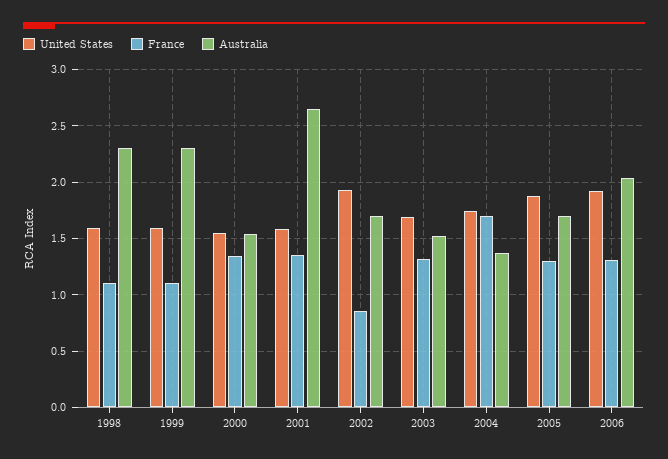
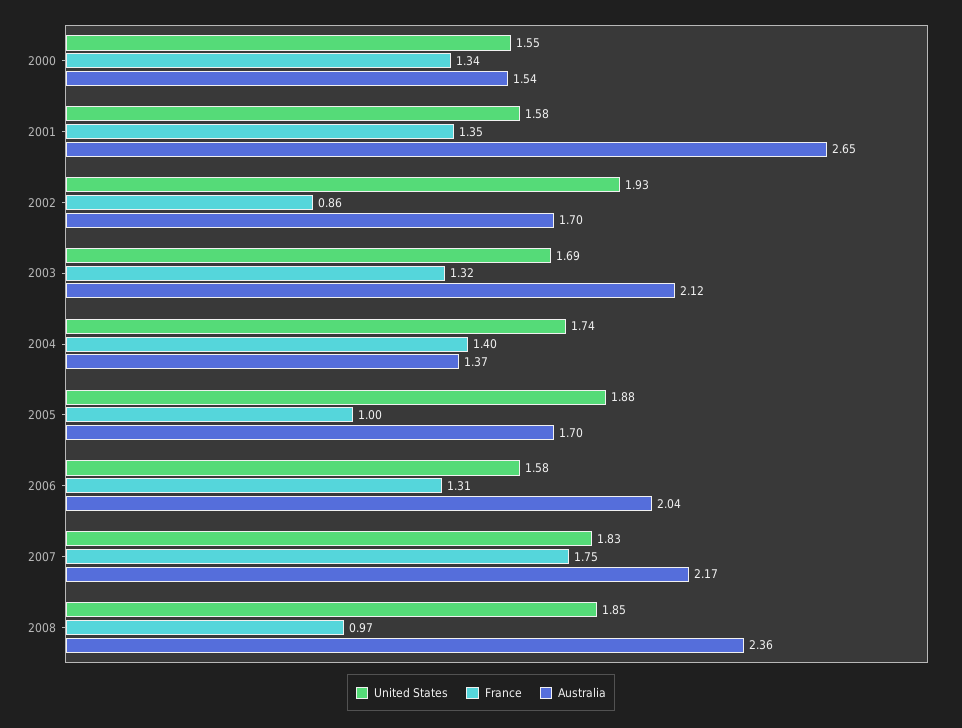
United States, 1998: 1.6 -> none
France, 1998: 1.1 -> none
Australia, 1998: 2.3 -> none
United States, 1999: 1.6 -> none
France, 1999: 1.1 -> none
Australia, 1999: 2.3 -> none
Australia, 2003: 1.5 -> 2.12
France, 2004: 1.7 -> 1.4
France, 2005: 1.3 -> 1
United States, 2006: 1.9 -> 1.58
United States, 2007: none -> 1.83
France, 2007: none -> 1.75
Australia, 2007: none -> 2.17
United States, 2008: none -> 1.85
France, 2008: none -> 0.97
Australia, 2008: none -> 2.36

